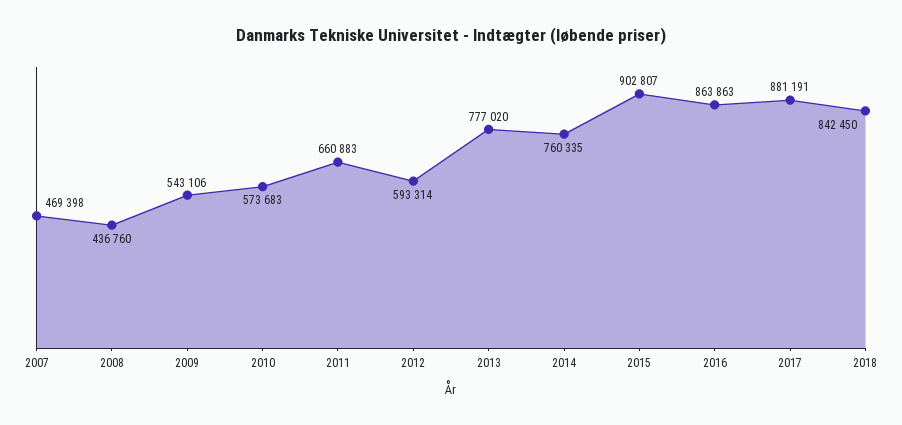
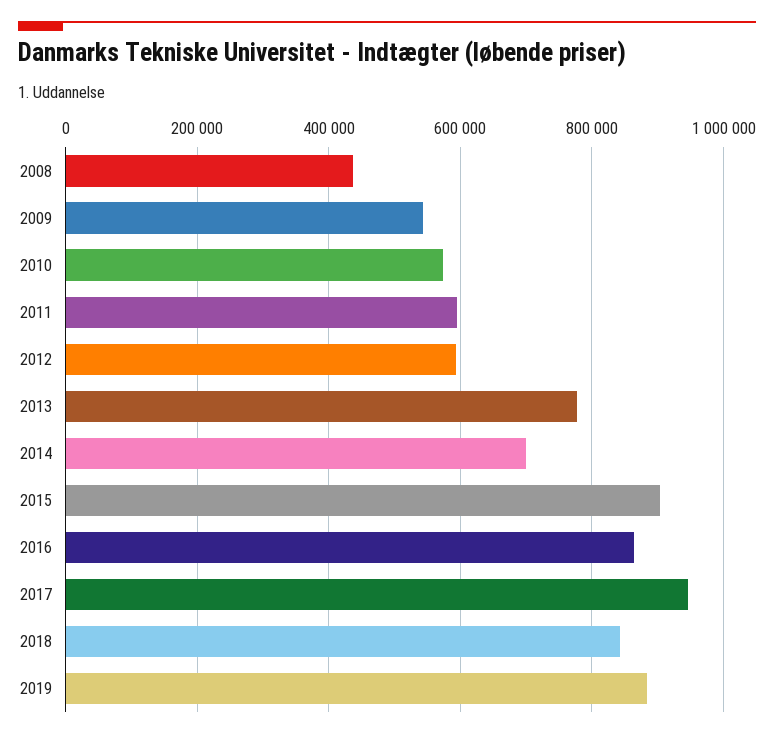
2007: 469398 -> none
2011: 660883 -> 600000
2014: 760335 -> 700000
2017: 881191 -> 940000
2019: none -> 880000

